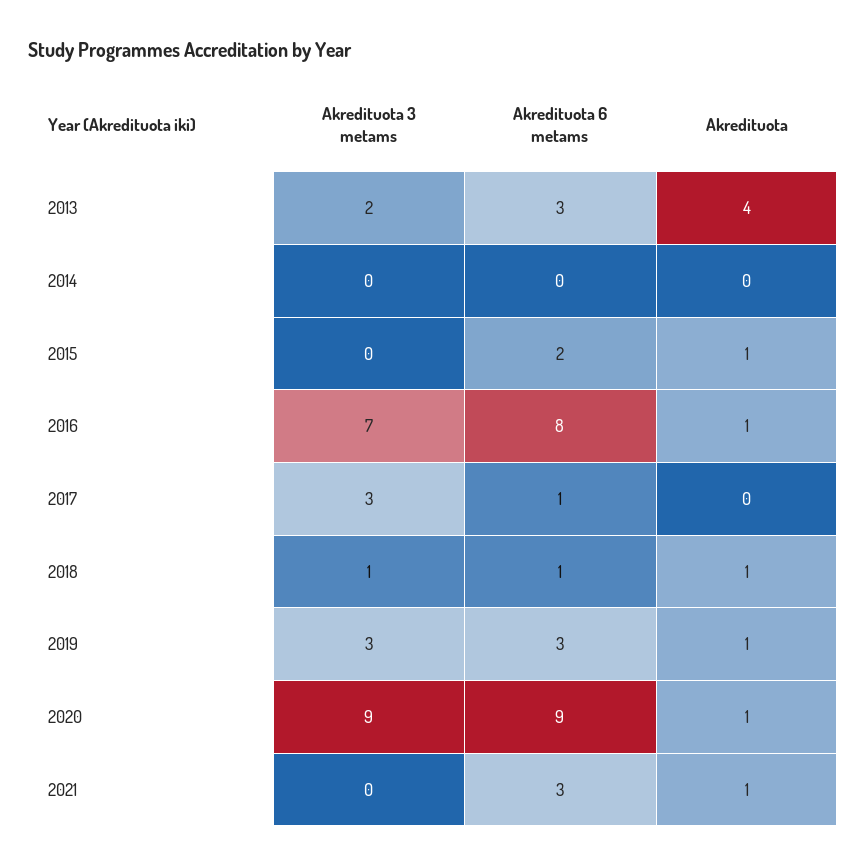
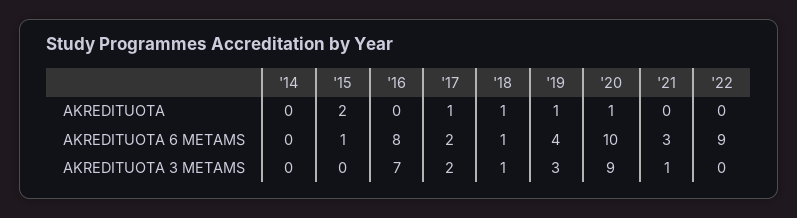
Akredituota 3 metams, 2013: 2 -> none
Akredituota 6 metams, 2013: 3 -> none
Akredituota, 2013: 4 -> none
Akredituota 6 metams, 2015: 2 -> 1
Akredituota, 2015: 1 -> 2
Akredituota, 2016: 1 -> 0
Akredituota 3 metams, 2017: 3 -> 2
Akredituota 6 metams, 2017: 1 -> 2
Akredituota, 2017: 0 -> 1
Akredituota 6 metams, 2019: 3 -> 4
Akredituota 6 metams, 2020: 9 -> 10
Akredituota 3 metams, 2021: 0 -> 1
Akredituota, 2021: 1 -> 0
Akredituota, '22: none -> 0
Akredituota 6 metams, '22: none -> 9
Akredituota 3 metams, '22: none -> 0

